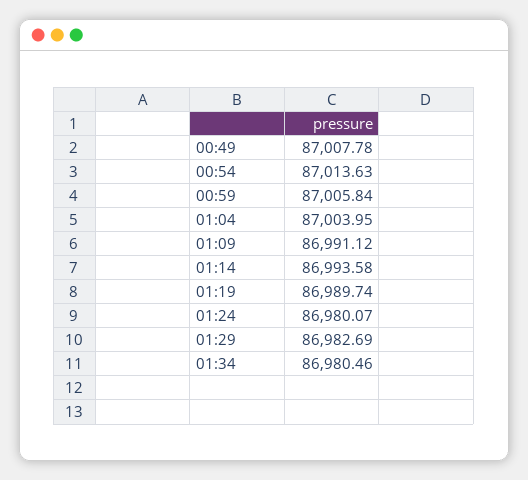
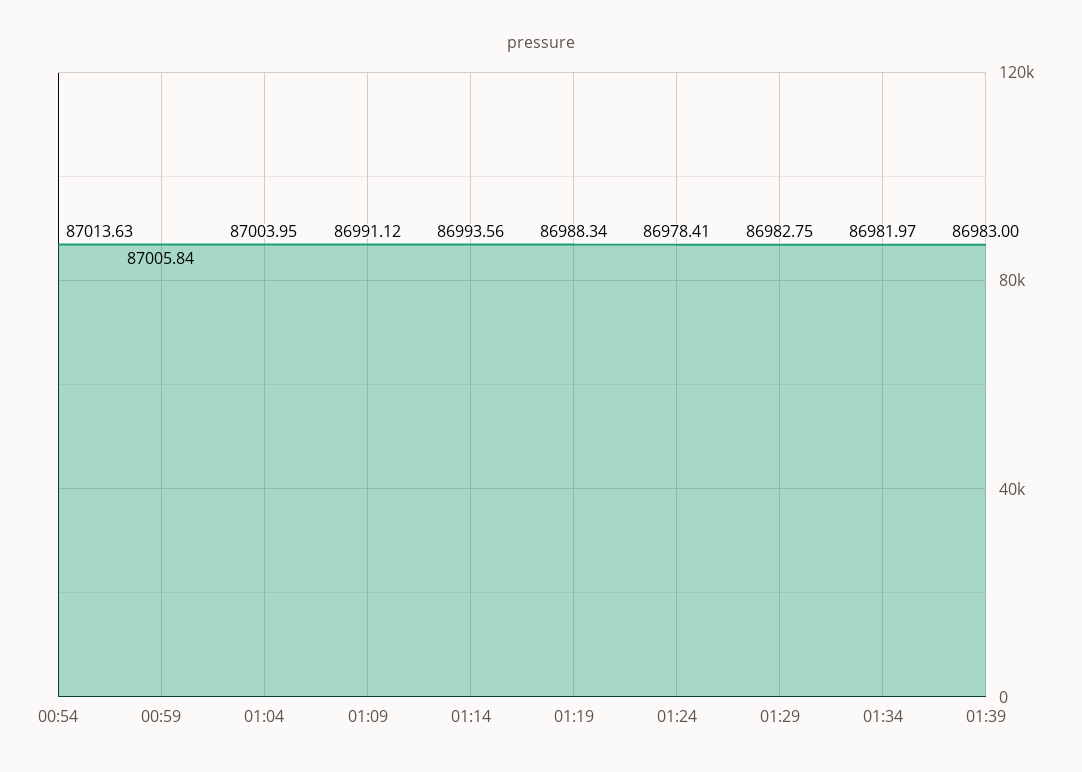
00:49: 87007.78 -> none
01:14: 86993.58 -> 86993.56
01:19: 86989.74 -> 86988.34
01:24: 86980.07 -> 86978.41
01:29: 86982.69 -> 86982.75
01:34: 86980.46 -> 86981.97
01:39: none -> 86983

